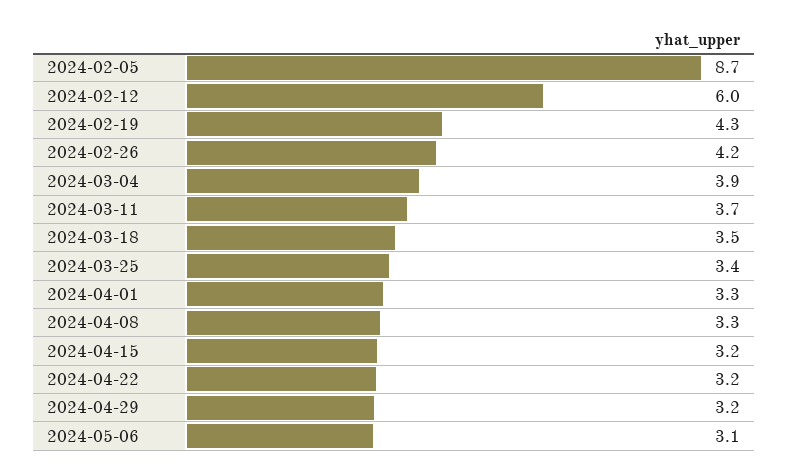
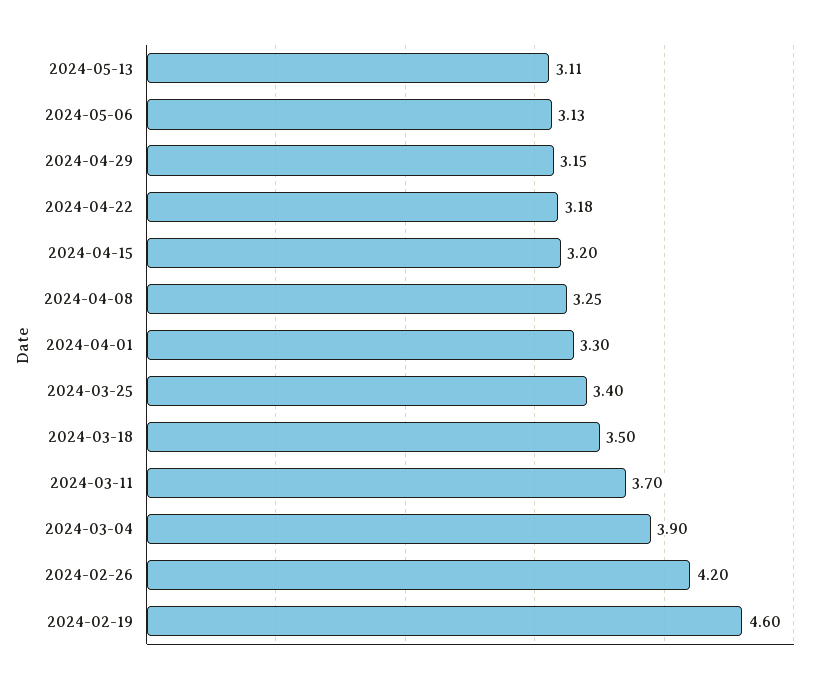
2024-02-05: 8.7 -> none
2024-02-12: 6 -> none
2024-02-19: 4.3 -> 4.6
2024-05-13: none -> 3.11

